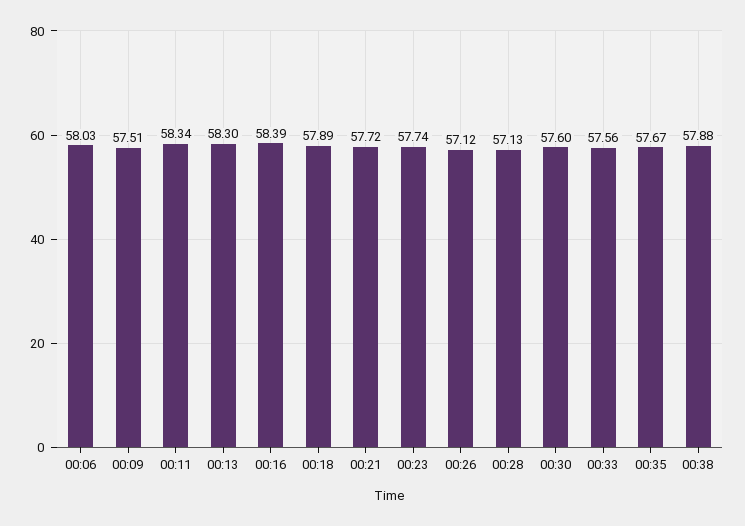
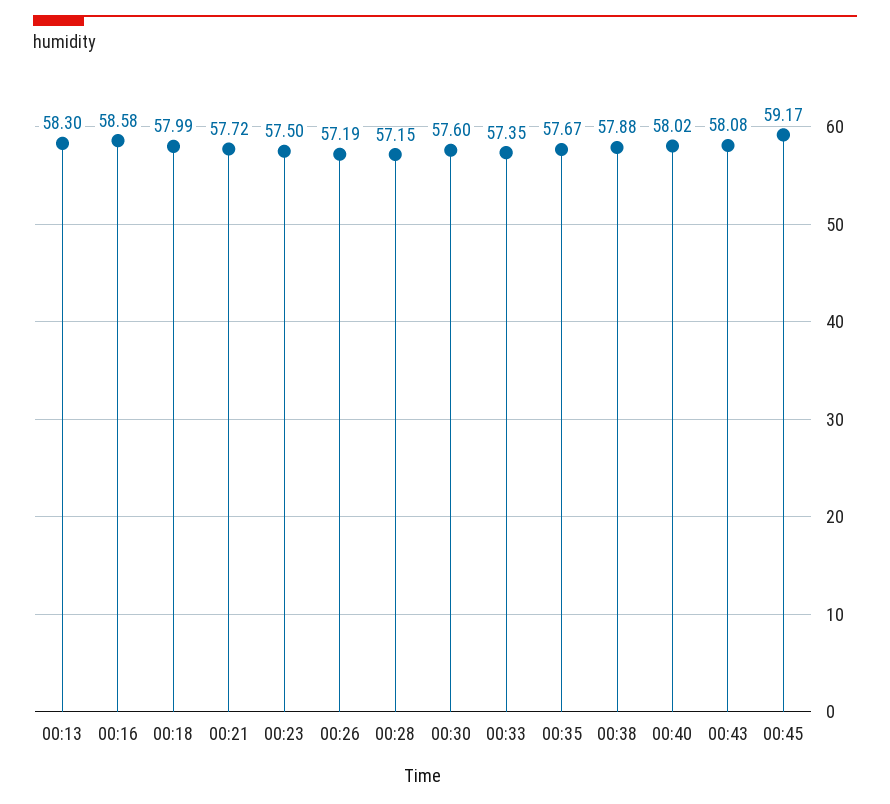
00:06: 58.03 -> none
00:09: 57.51 -> none
00:11: 58.34 -> none
00:16: 58.39 -> 58.58
00:18: 57.89 -> 57.99
00:23: 57.74 -> 57.5
00:26: 57.12 -> 57.19
00:28: 57.13 -> 57.15
00:33: 57.56 -> 57.35
00:40: none -> 58.02
00:43: none -> 58.08
00:45: none -> 59.17

